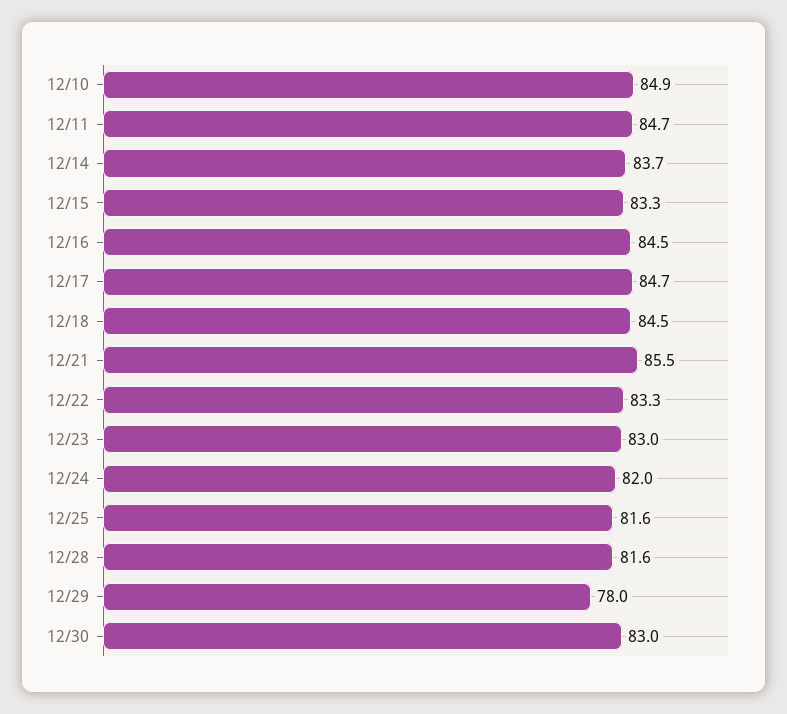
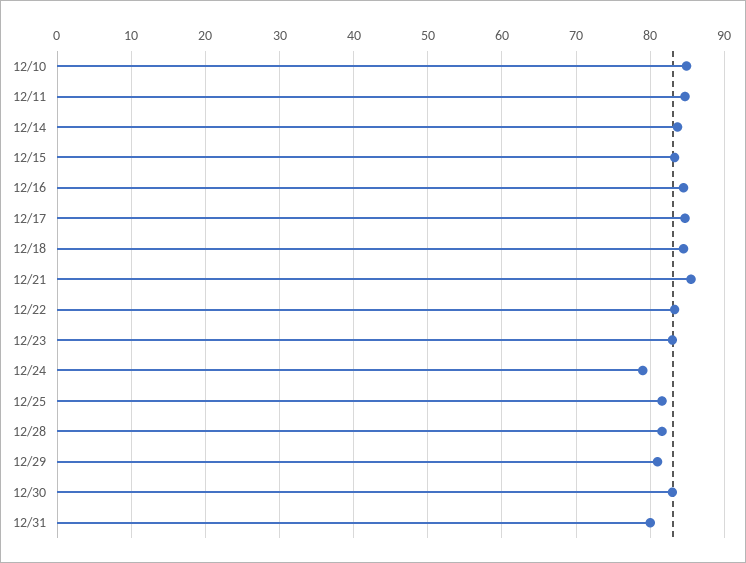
12/24: 82 -> 79
12/29: 78 -> 81
12/31: none -> 80

